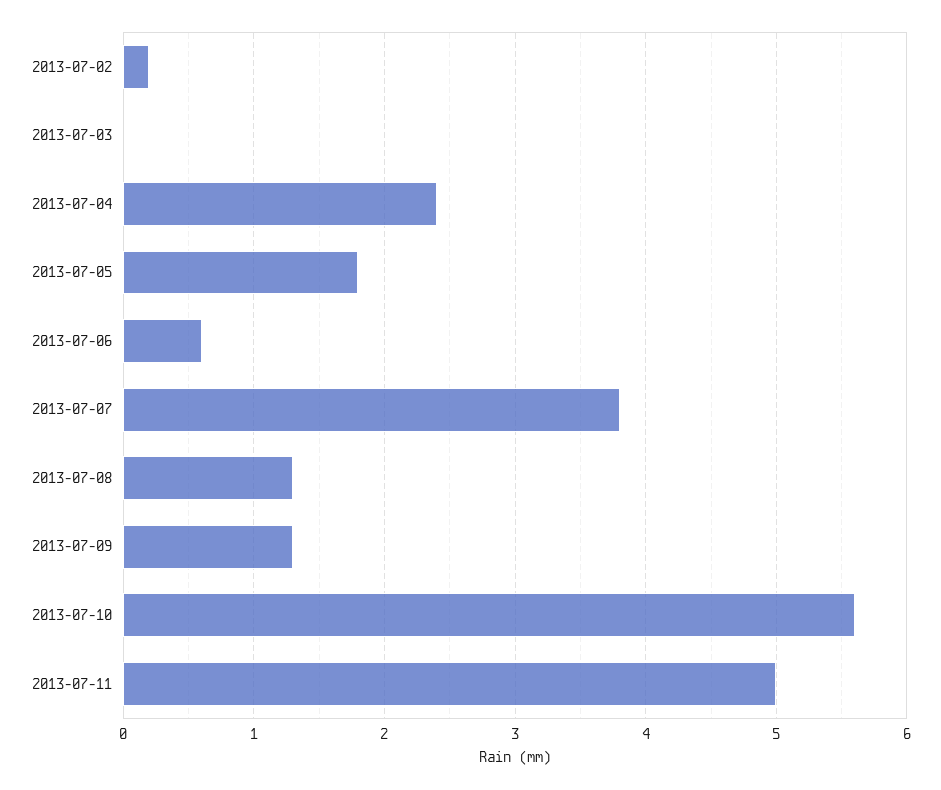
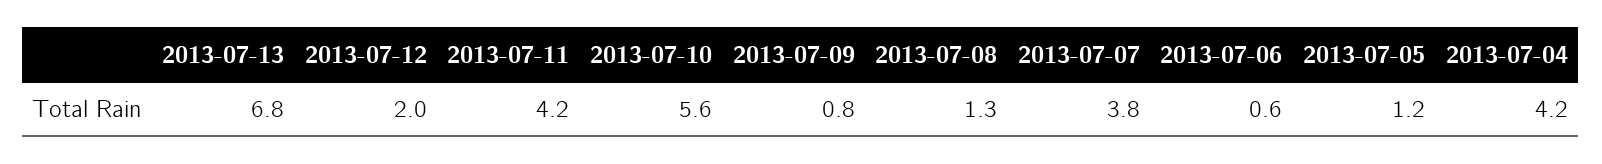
2013-07-02: 0.2 -> none
2013-07-03: 0 -> none
2013-07-04: 2.4 -> 4.2
2013-07-05: 1.8 -> 1.2
2013-07-09: 1.3 -> 0.8
2013-07-11: 5 -> 4.2
2013-07-13: none -> 6.8
2013-07-12: none -> 2

